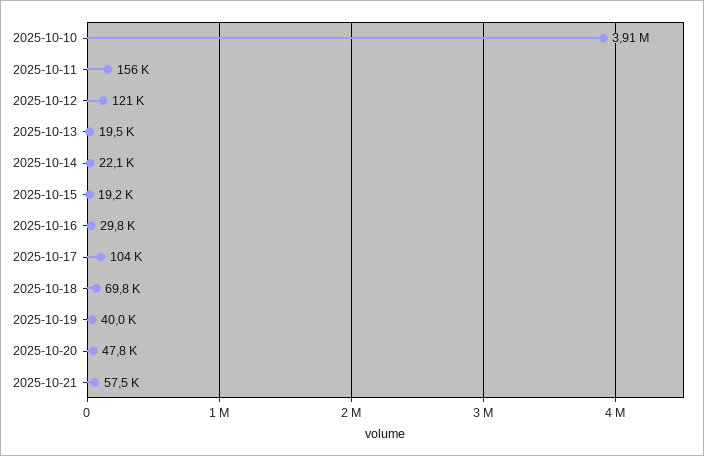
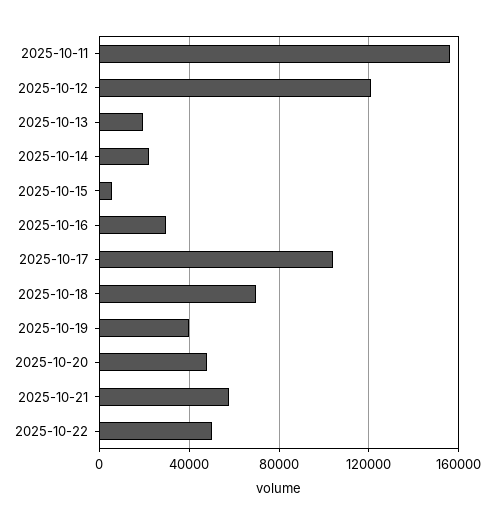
2025-10-10: 3910000 -> none
2025-10-15: 19200 -> 5000
2025-10-22: none -> 50000

